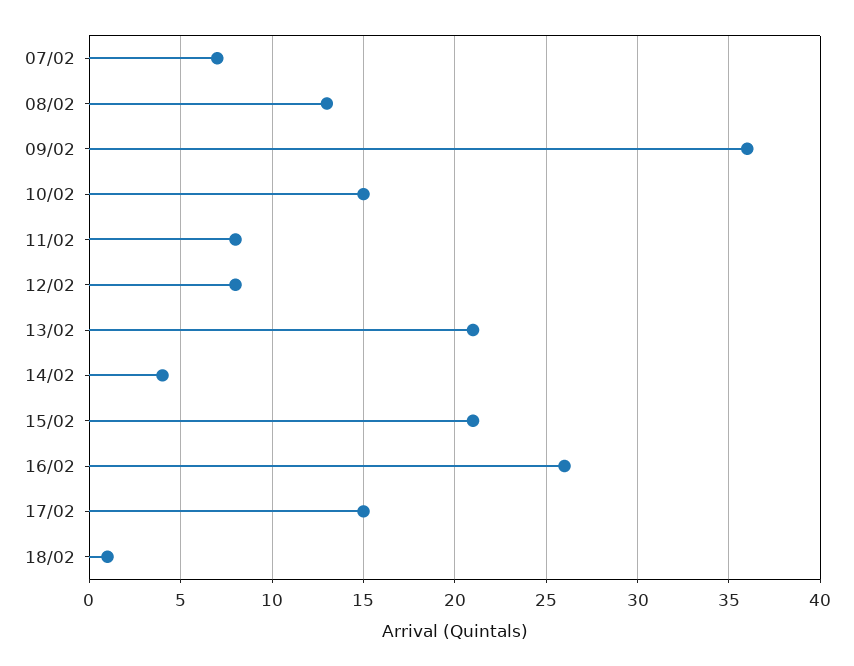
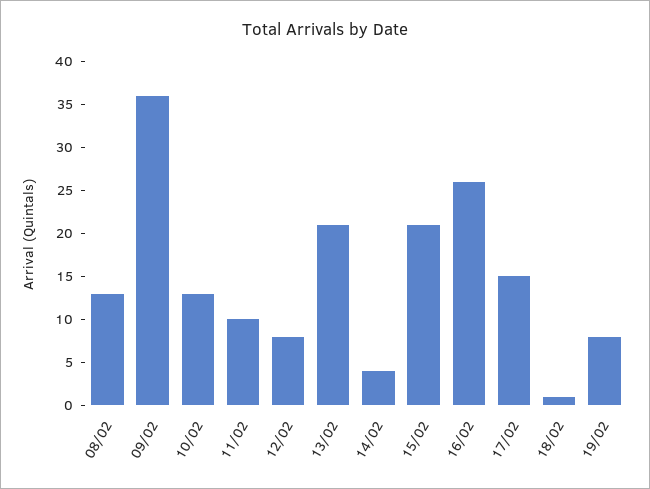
07/02: 7 -> none
10/02: 15 -> 13
11/02: 8 -> 10
19/02: none -> 8

